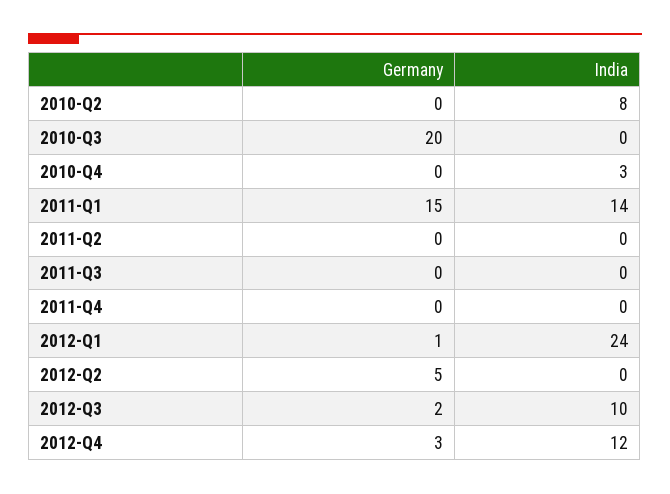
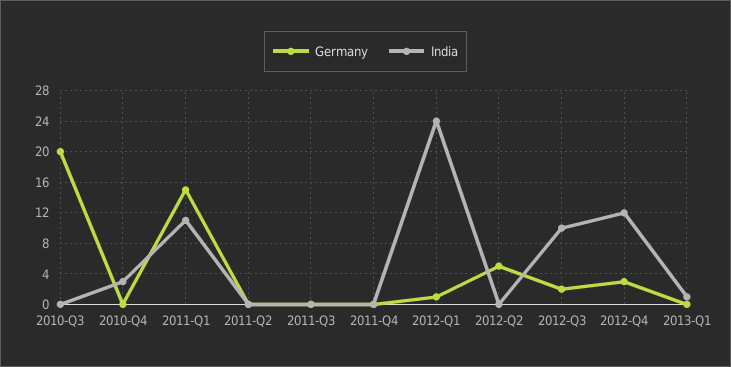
Germany, 2010-Q2: 0 -> none
India, 2010-Q2: 8 -> none
India, 2011-Q1: 14 -> 11
Germany, 2013-Q1: none -> 0
India, 2013-Q1: none -> 1

